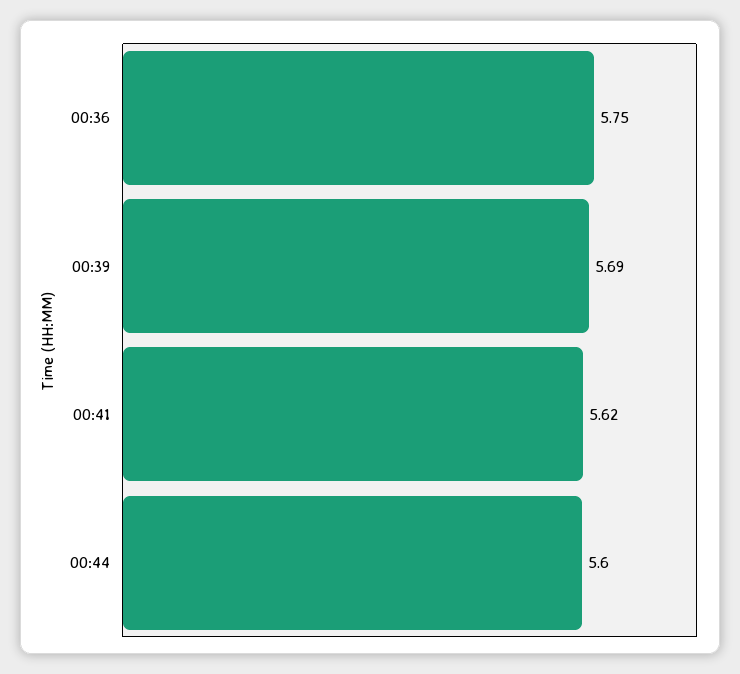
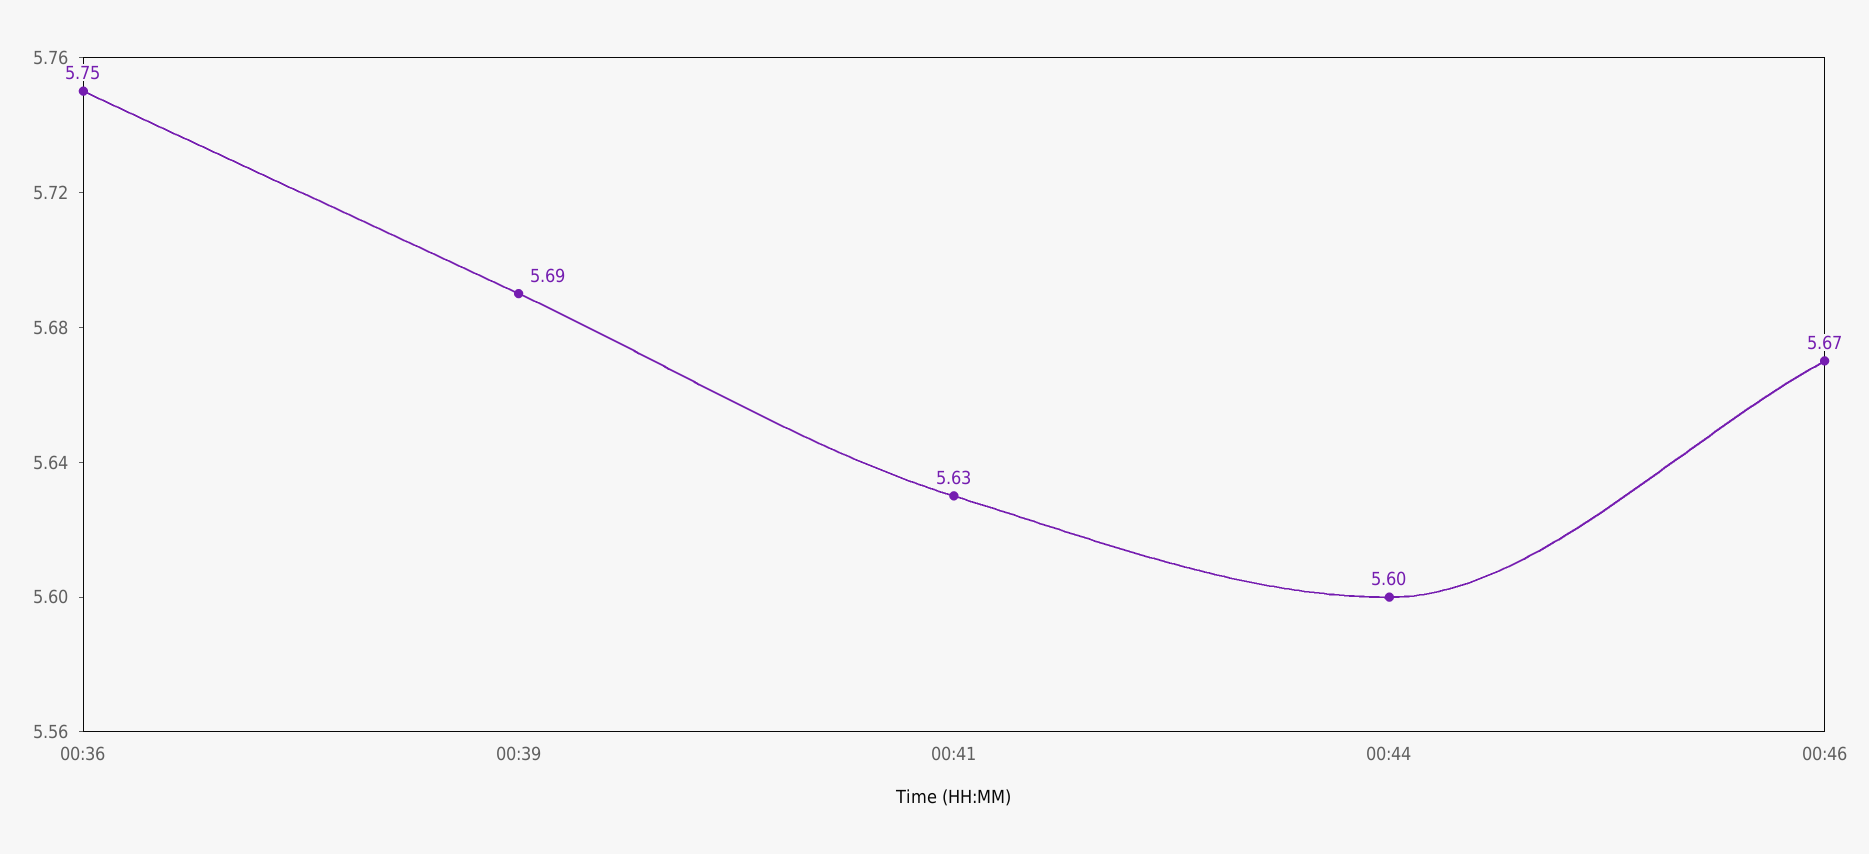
00:41: 5.62 -> 5.63
00:46: none -> 5.67

